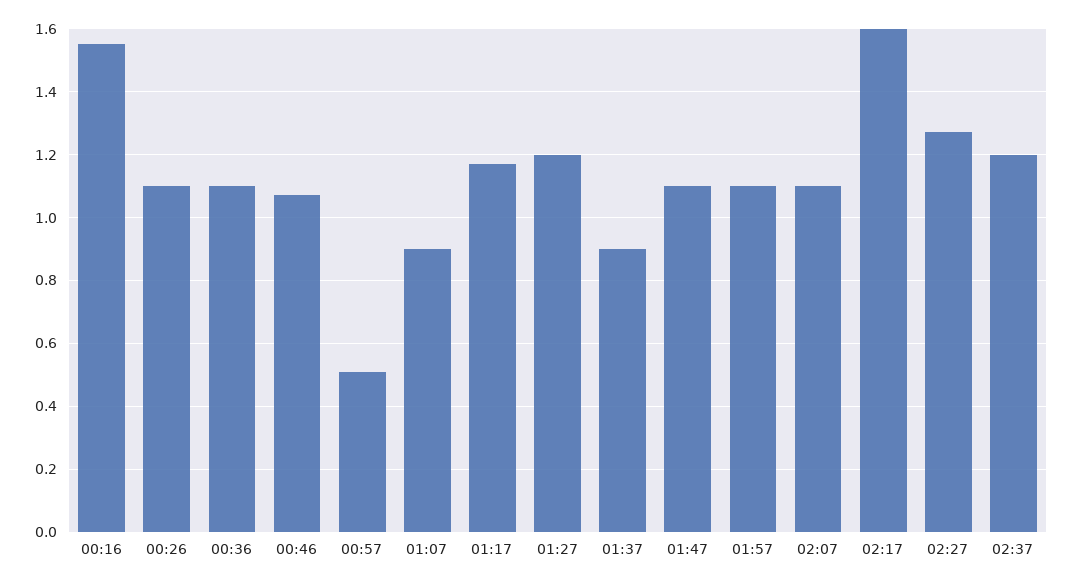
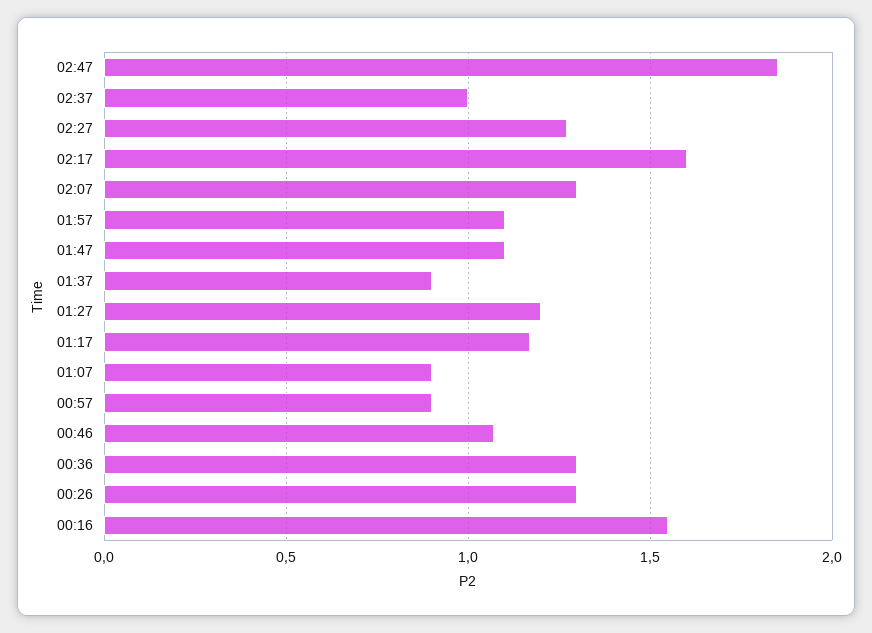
00:26: 1.1 -> 1.3
00:36: 1.1 -> 1.3
00:57: 0.5 -> 0.9
02:07: 1.1 -> 1.3
02:37: 1.2 -> 1
02:47: none -> 1.85

